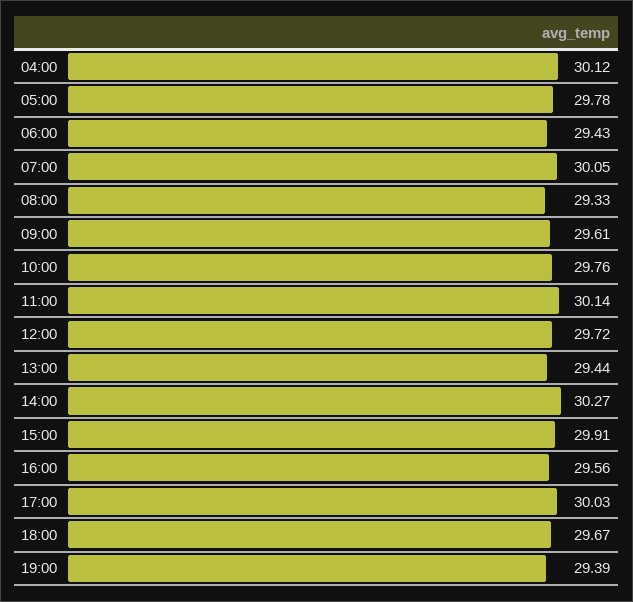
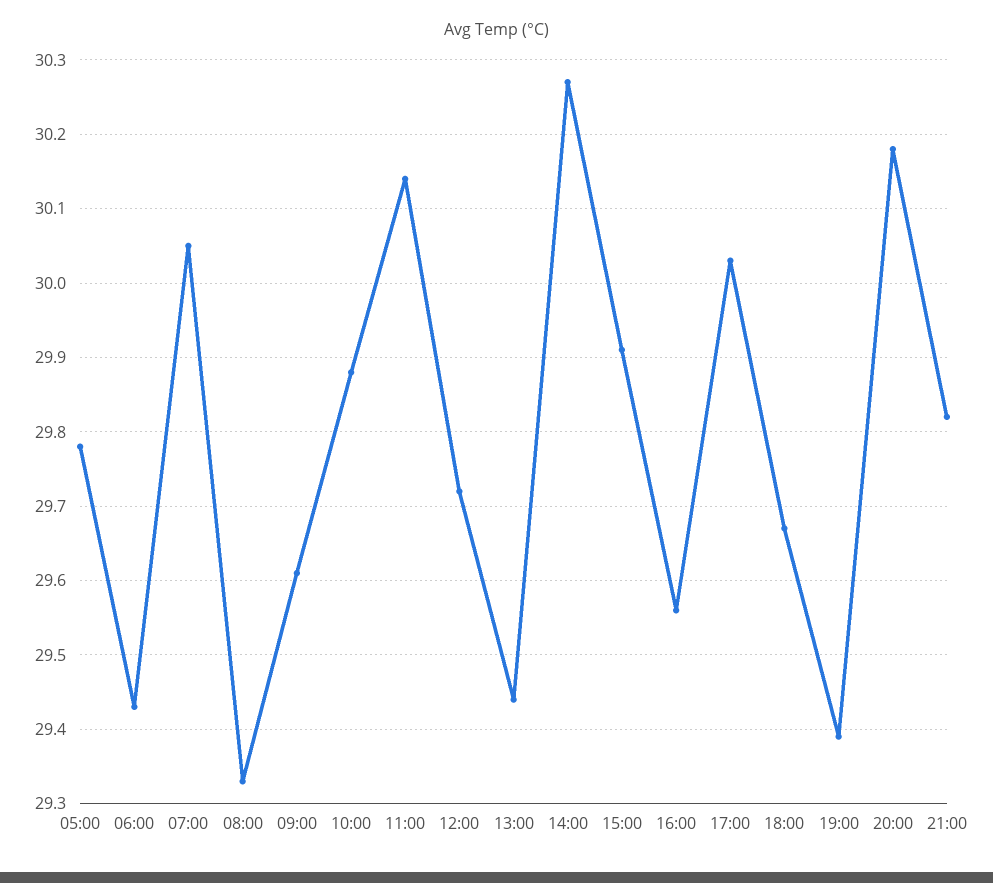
04:00: 30.12 -> none
10:00: 29.76 -> 29.88
20:00: none -> 30.18
21:00: none -> 29.82

